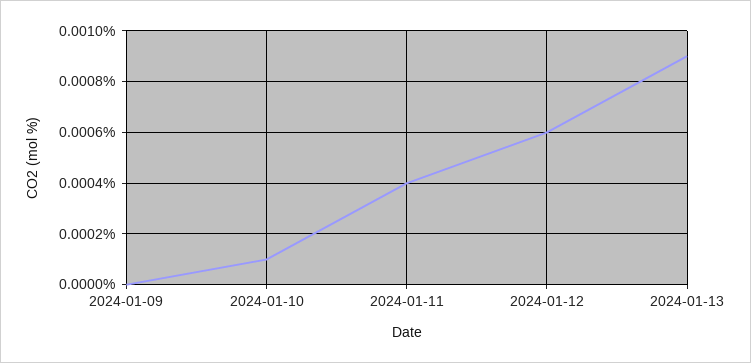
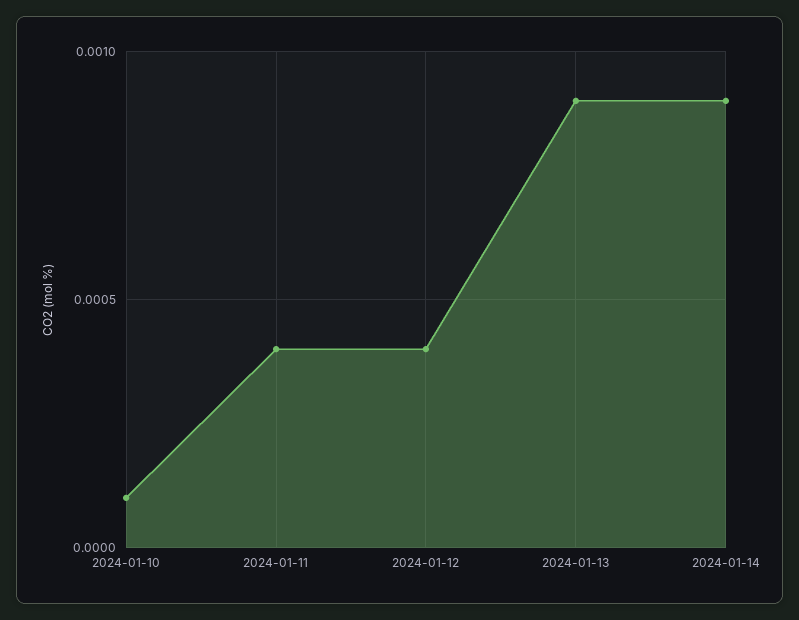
2024-01-09: 0 -> none
2024-01-12: 0.0006 -> 0.0004
2024-01-14: none -> 0.0009

